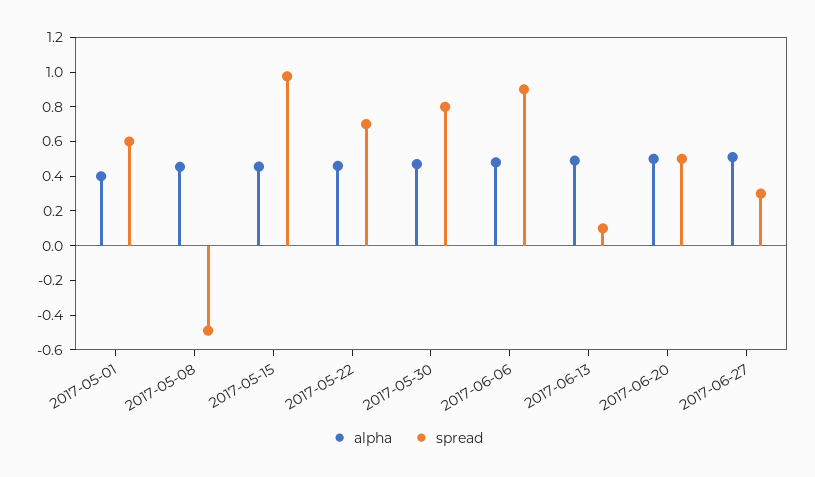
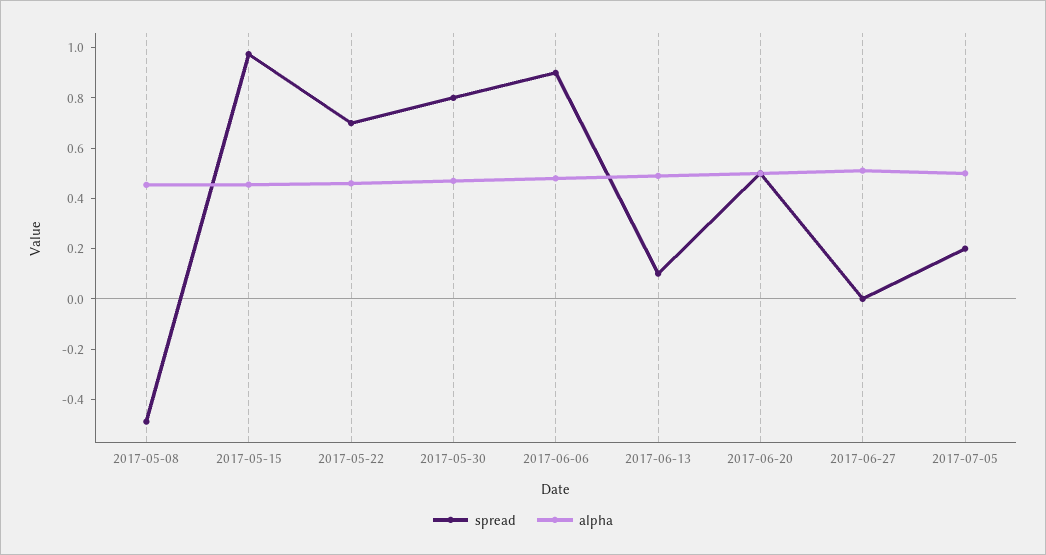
alpha, 2017-05-01: 0.4 -> none
spread, 2017-05-01: 0.6 -> none
spread, 2017-06-27: 0.3 -> 0
spread, 2017-07-05: none -> 0.2
alpha, 2017-07-05: none -> 0.5

